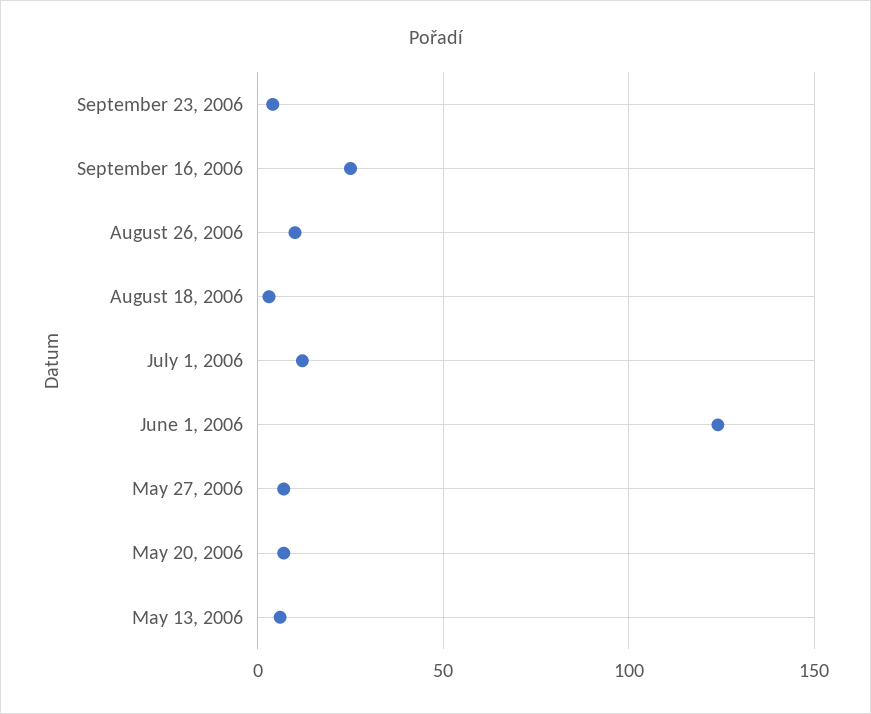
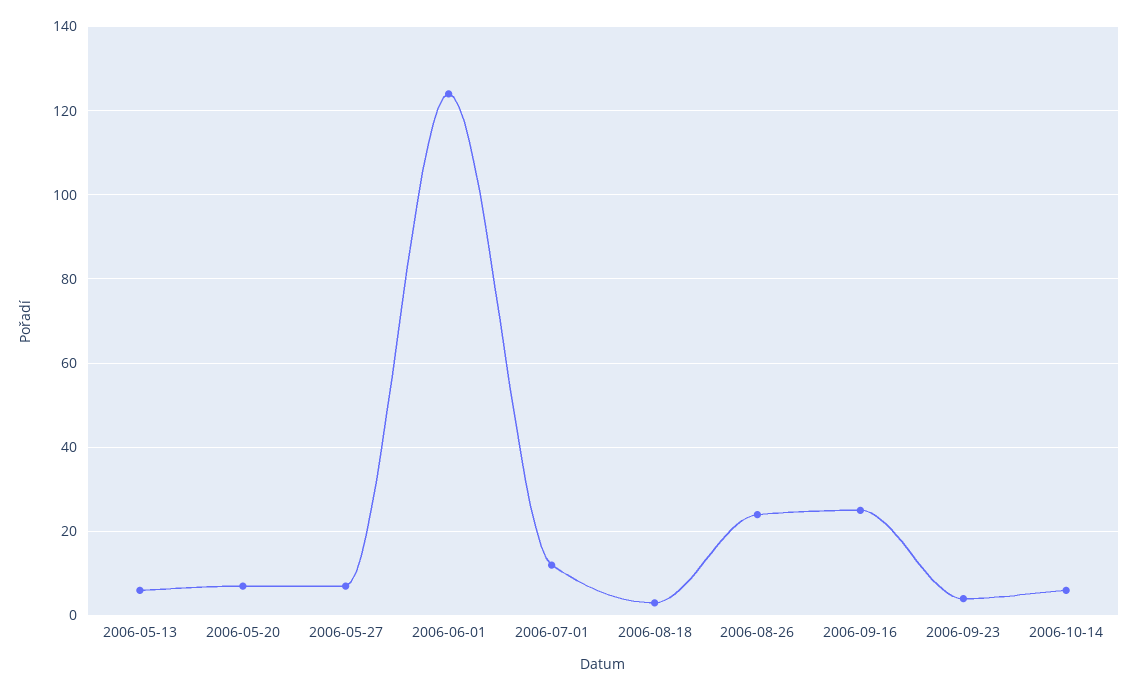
August 26, 2006: 10 -> 25
2006-10-14: none -> 5

